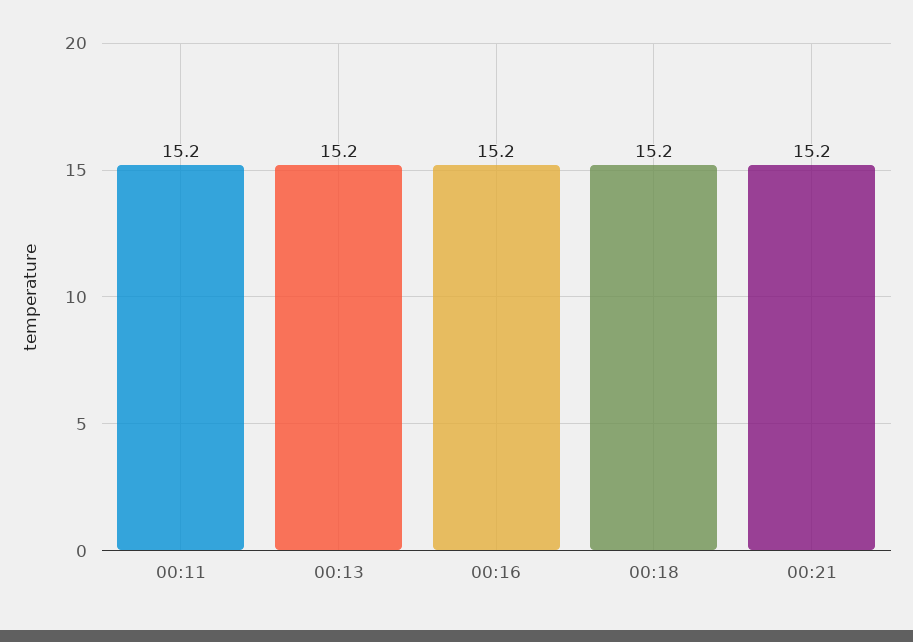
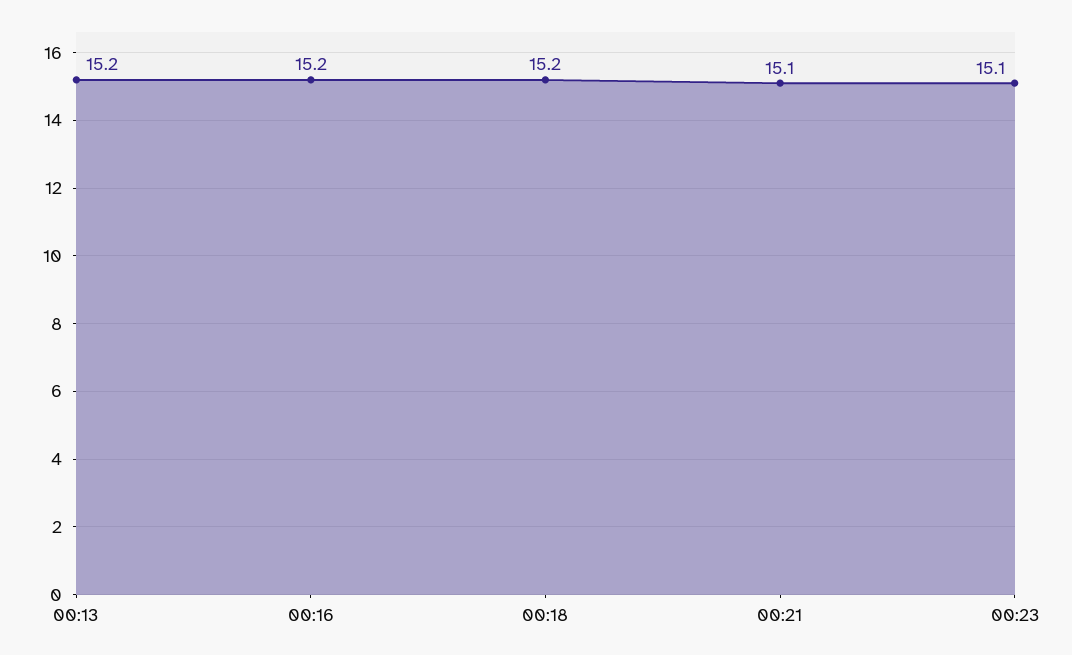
00:11: 15.2 -> none
00:21: 15.2 -> 15.1
00:23: none -> 15.1

